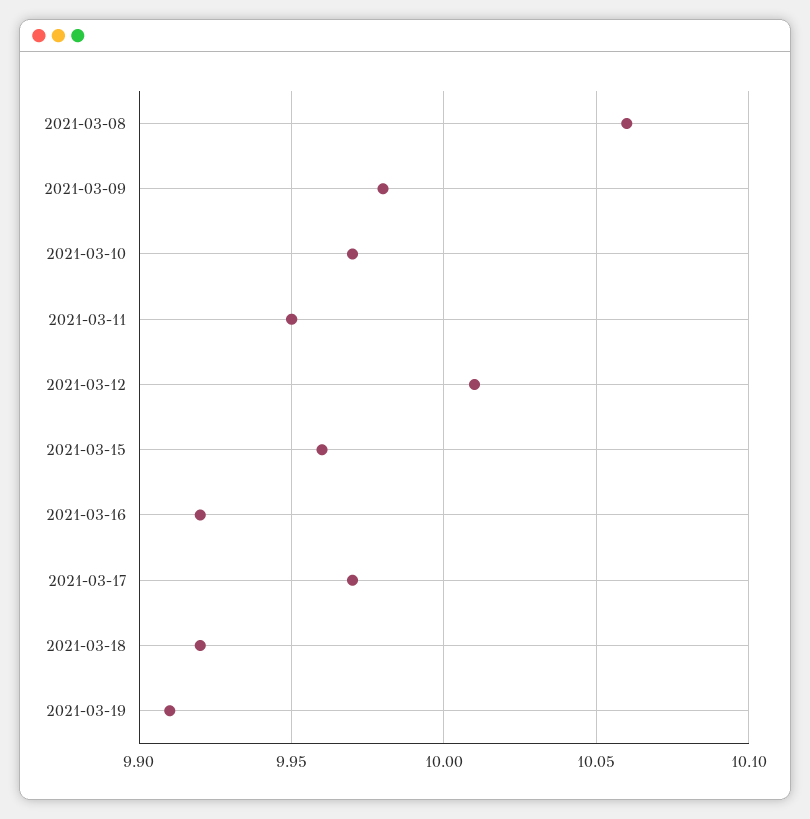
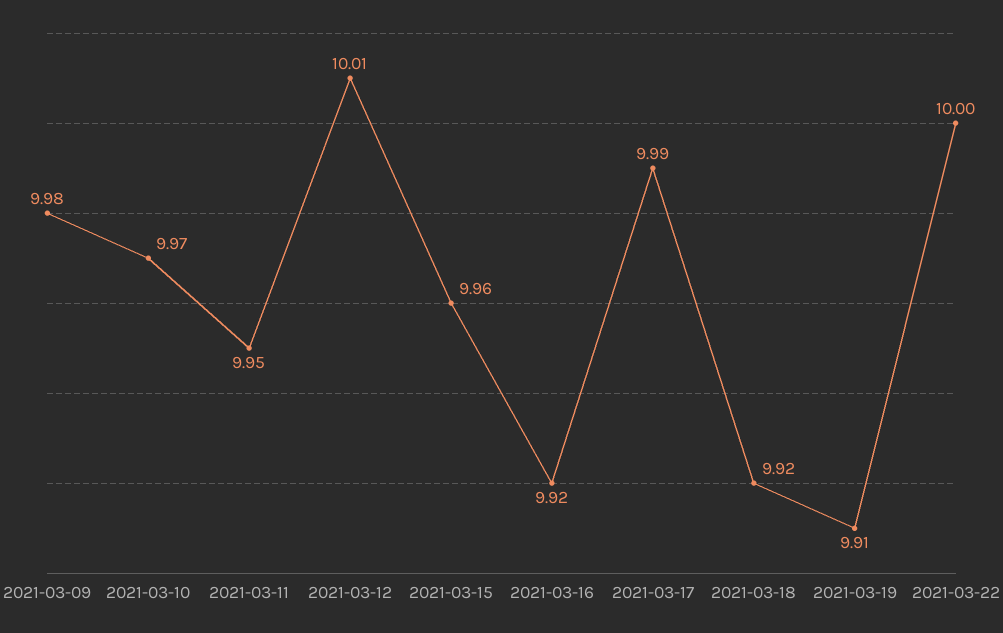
2021-03-08: 10.06 -> none
2021-03-17: 9.97 -> 9.99
2021-03-22: none -> 10

